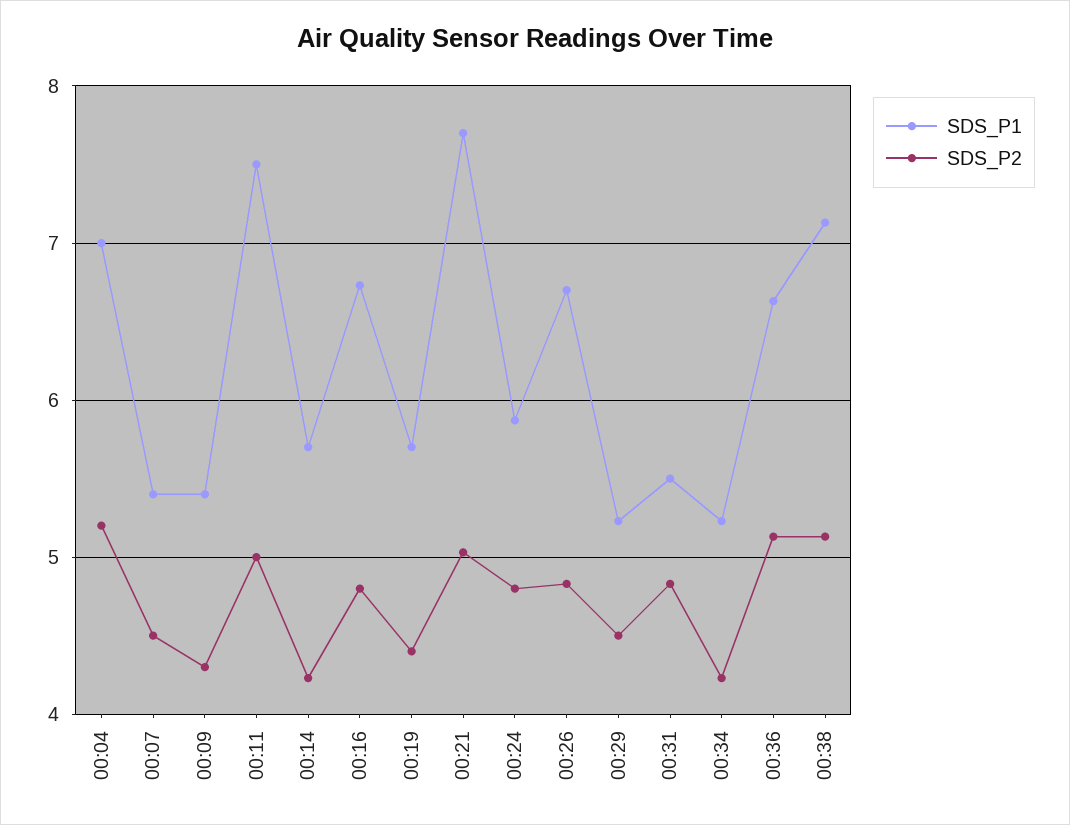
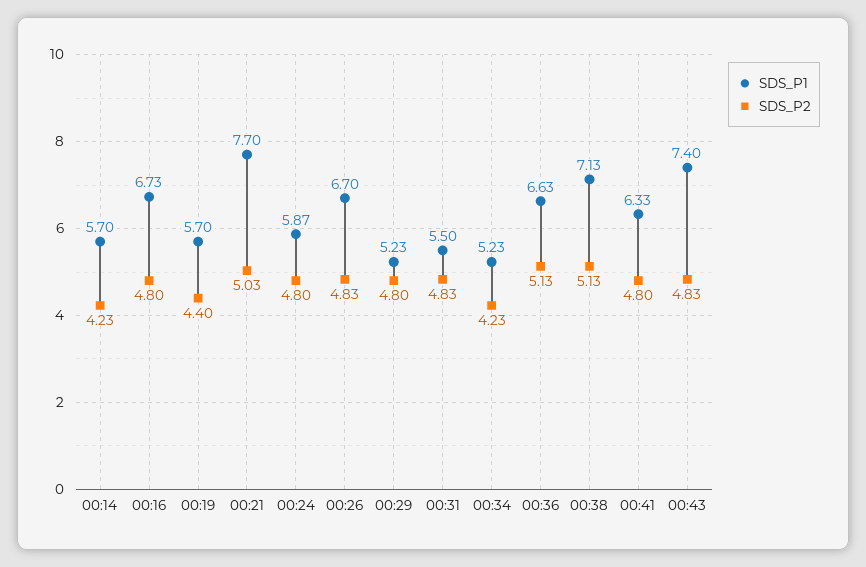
SDS_P1, 00:04: 7 -> none
SDS_P2, 00:04: 5.2 -> none
SDS_P1, 00:07: 5.4 -> none
SDS_P2, 00:07: 4.5 -> none
SDS_P1, 00:09: 5.4 -> none
SDS_P2, 00:09: 4.3 -> none
SDS_P1, 00:11: 7.5 -> none
SDS_P2, 00:11: 5 -> none
SDS_P2, 00:29: 4.5 -> 4.8
SDS_P1, 00:41: none -> 6.33
SDS_P2, 00:41: none -> 4.8
SDS_P1, 00:43: none -> 7.4
SDS_P2, 00:43: none -> 4.83

